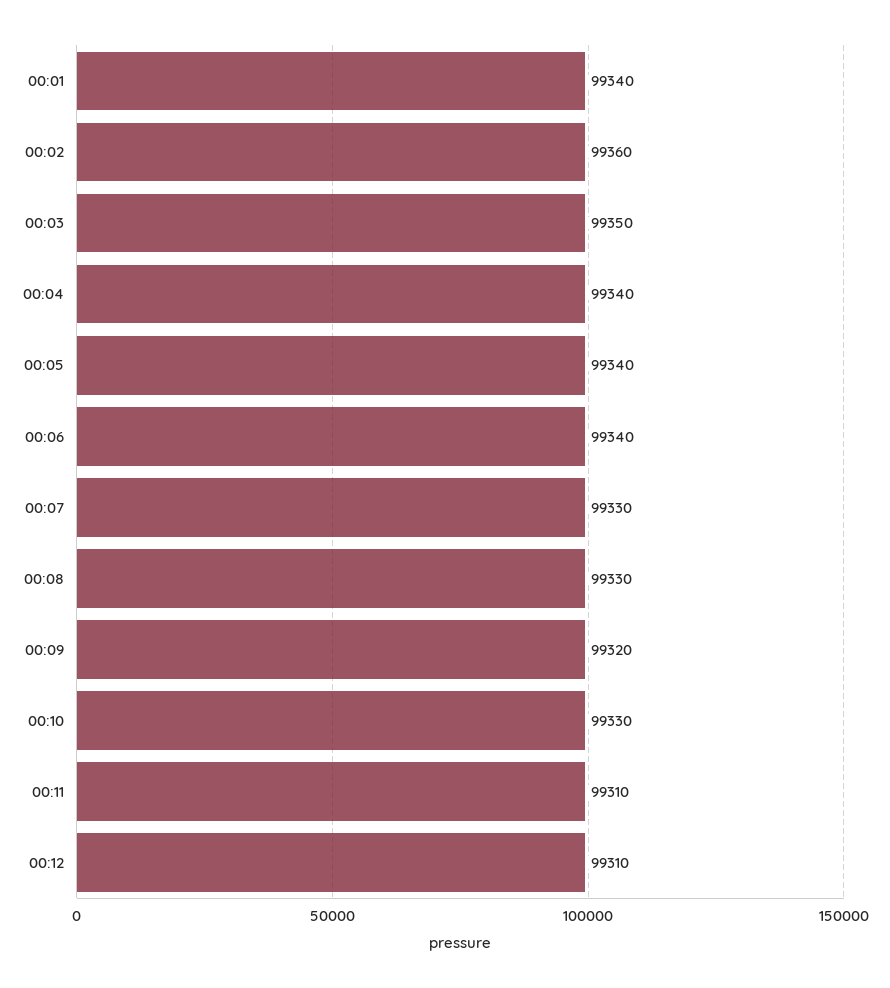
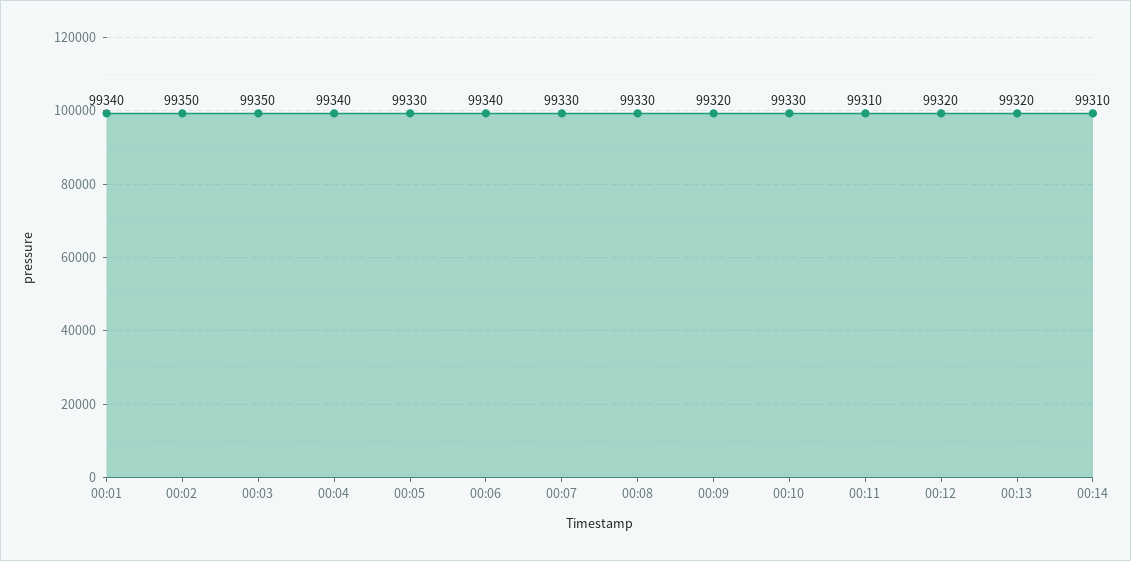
00:02: 99360 -> 99350
00:05: 99340 -> 99330
00:12: 99310 -> 99320
00:13: none -> 99320
00:14: none -> 99310

